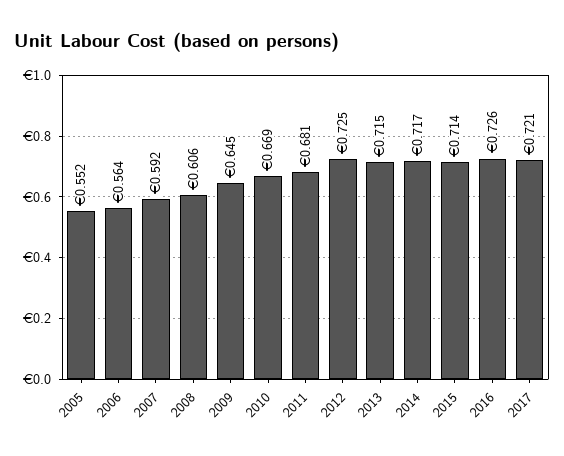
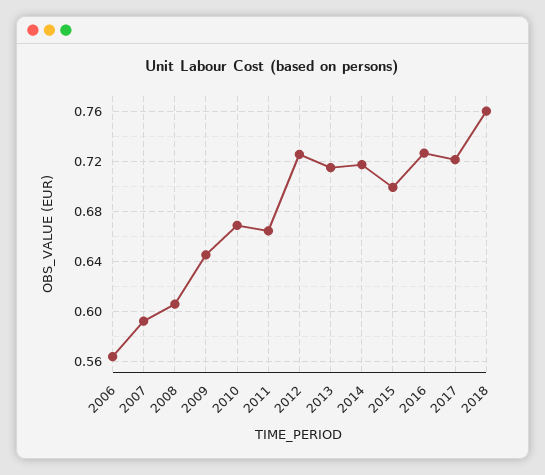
2005: 0.552 -> none
2011: 0.681 -> 0.665
2015: 0.714 -> 0.7
2018: none -> 0.76

